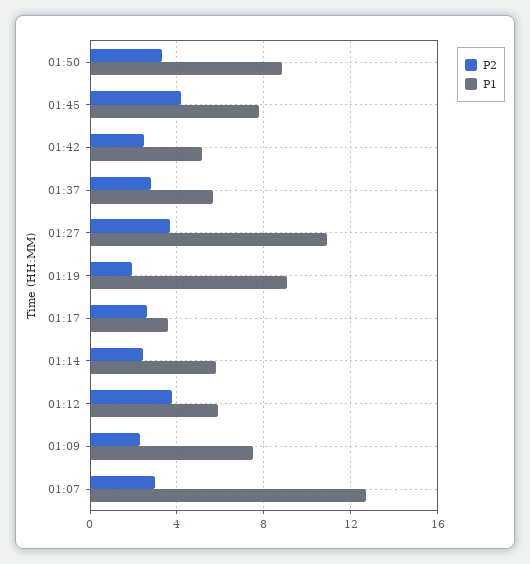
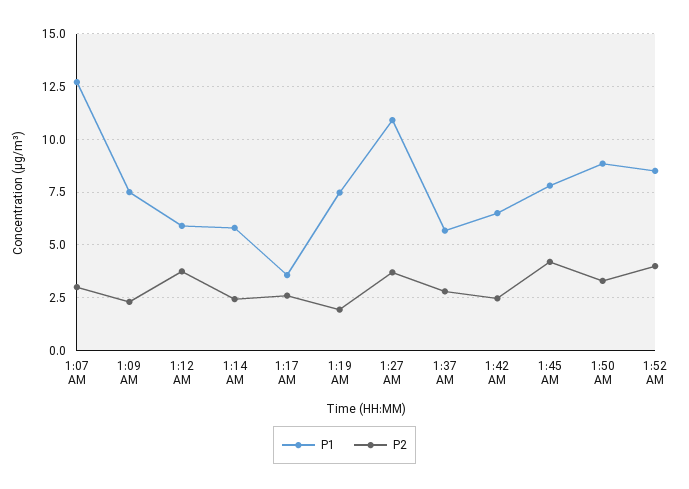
P1, 01:42: 5 -> 6.5
P1, 01:19: 9 -> 7.5
P1, 1:52 AM: none -> 8.5
P2, 1:52 AM: none -> 4

